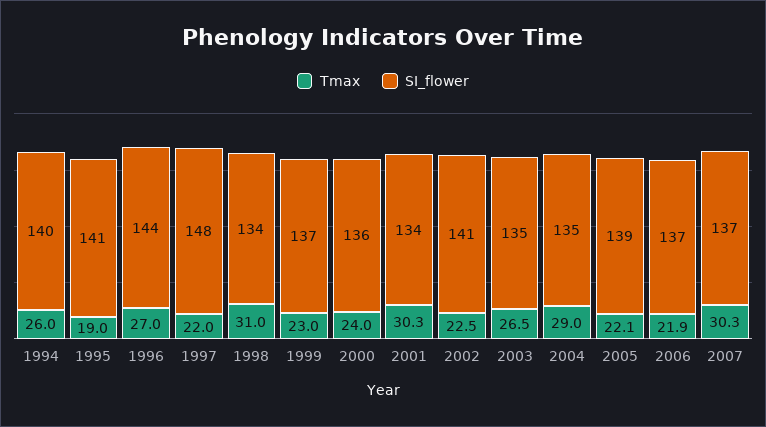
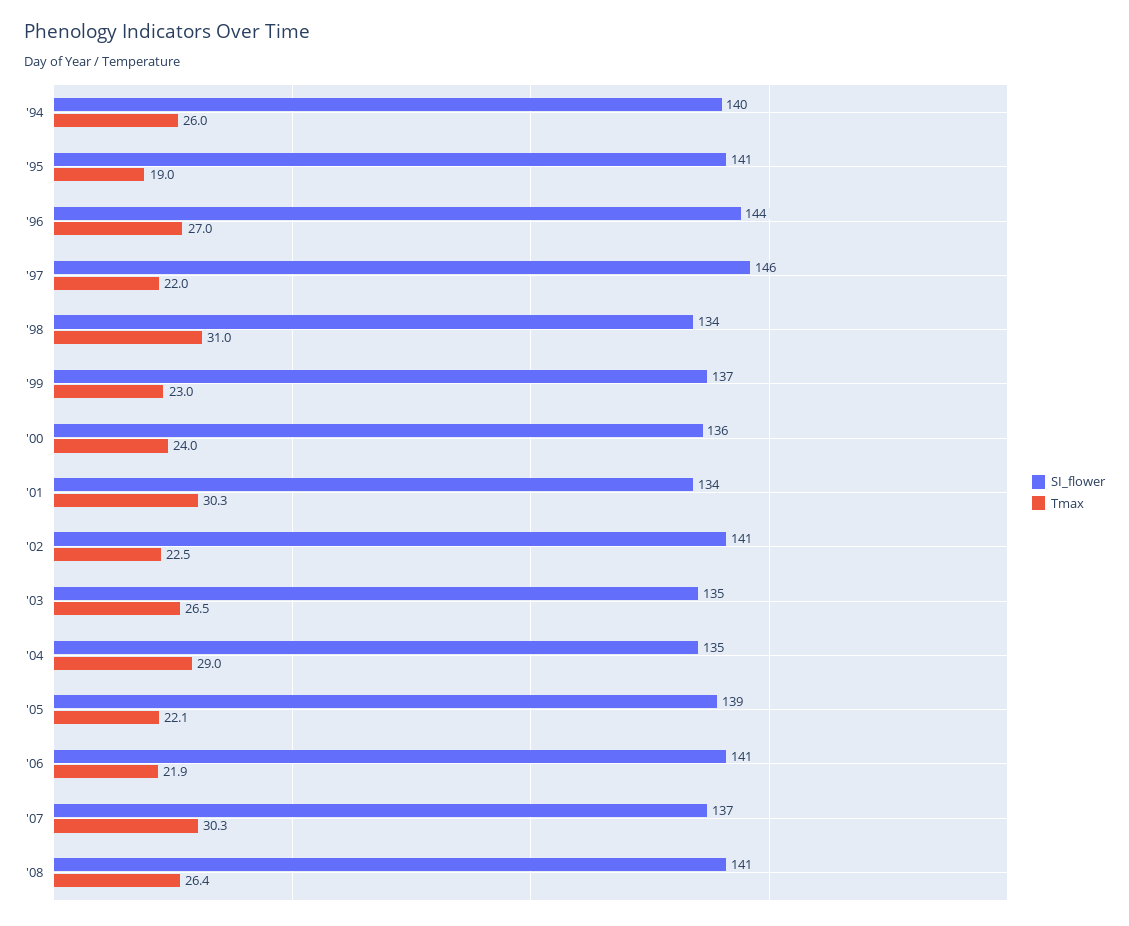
SI_flower, 1997: 148 -> 146
SI_flower, 2006: 137 -> 141
SI_flower, '08: none -> 141
Tmax, '08: none -> 26.4

